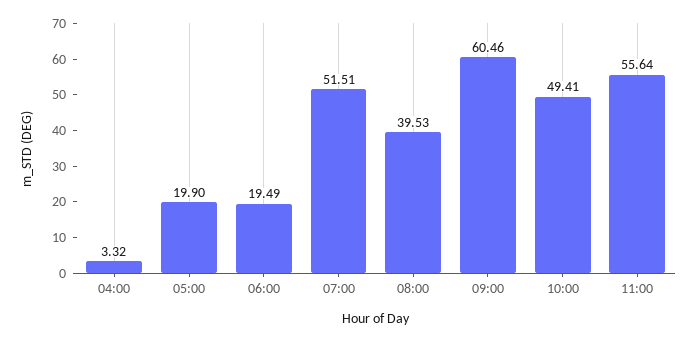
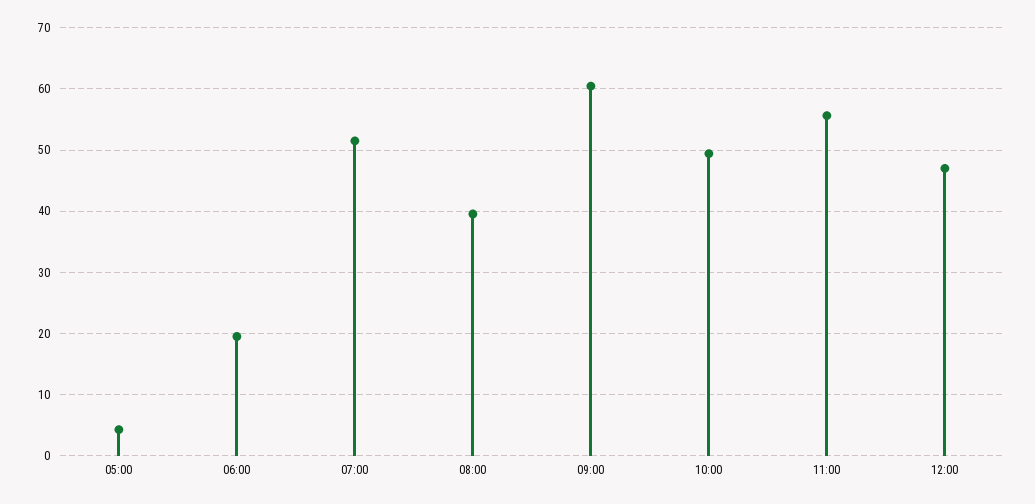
04:00: 3.32 -> none
05:00: 19.9 -> 4
12:00: none -> 47

